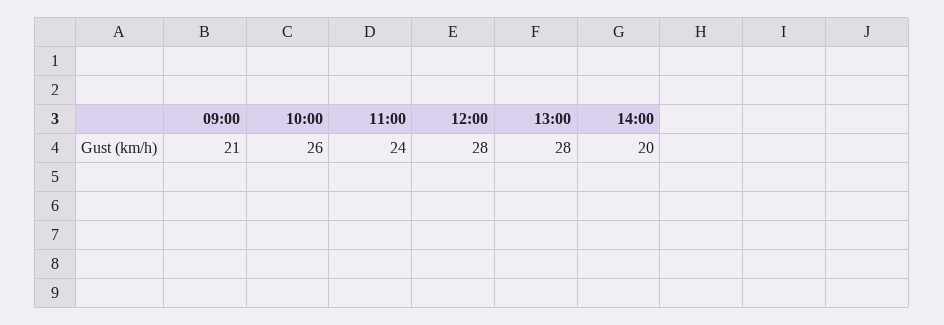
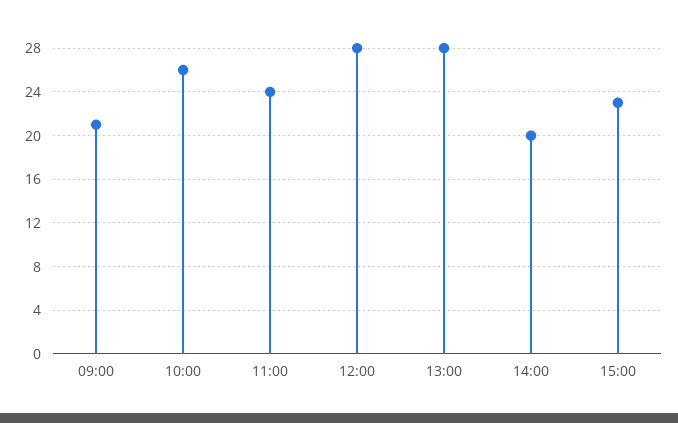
15:00: none -> 23

